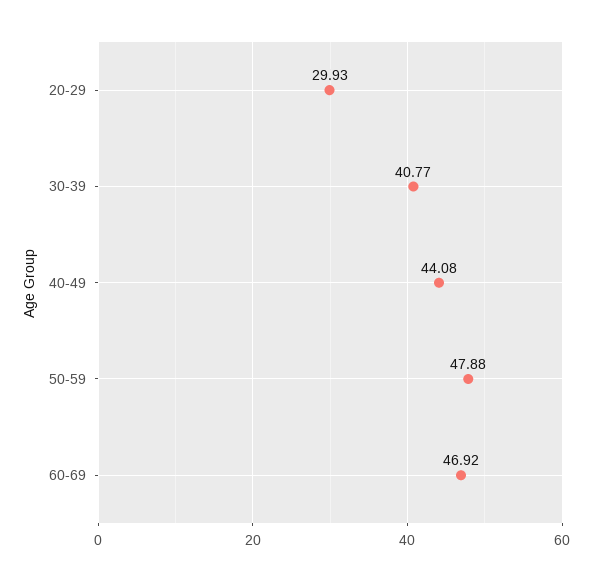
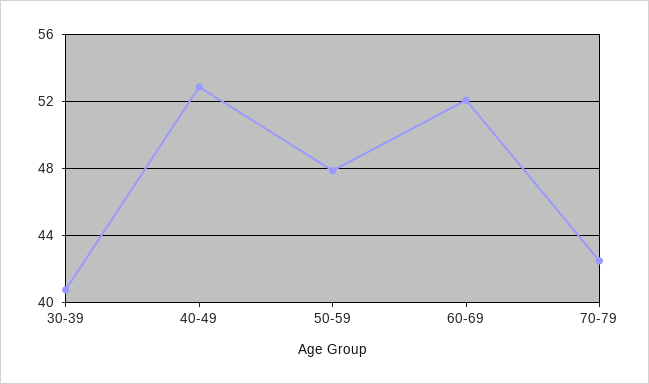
20-29: 29.93 -> none
40-49: 44.08 -> 53
60-69: 46.92 -> 52
70-79: none -> 42.5

